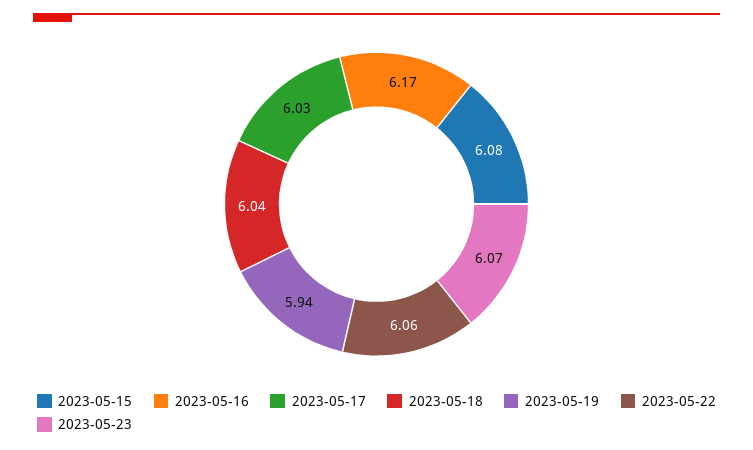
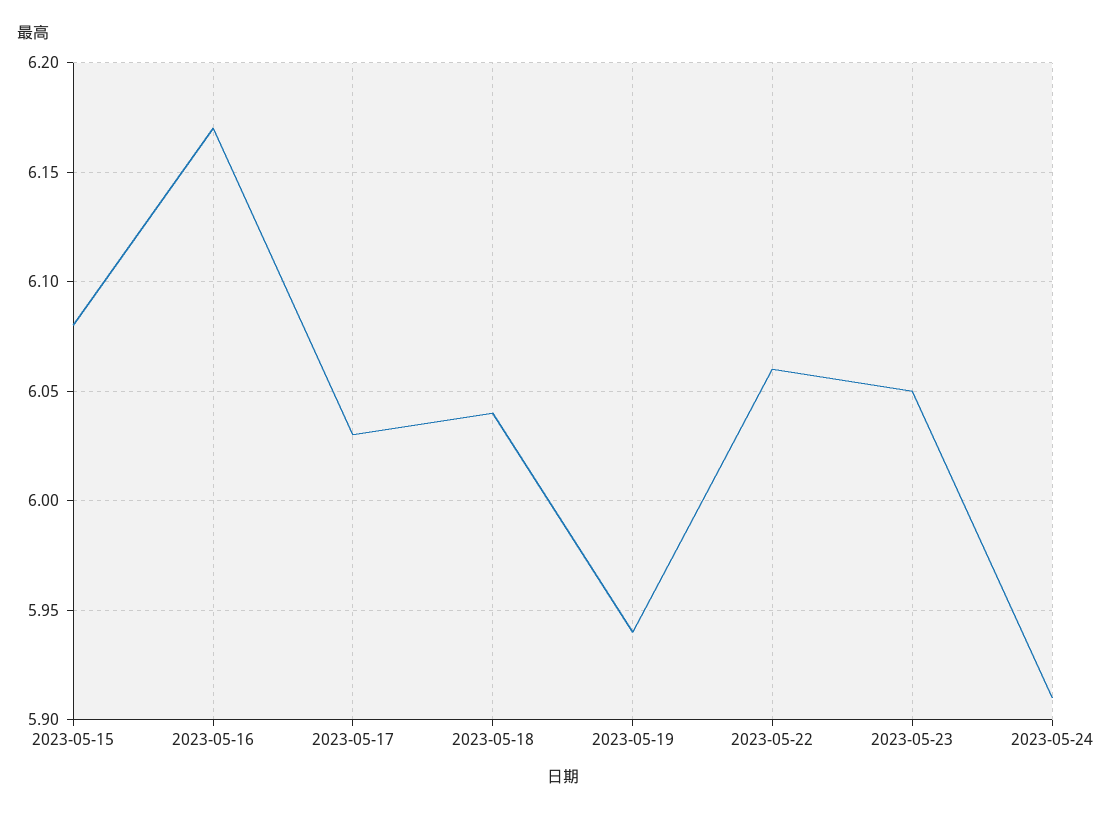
2023-05-23: 6.07 -> 6.05
2023-05-24: none -> 5.91

